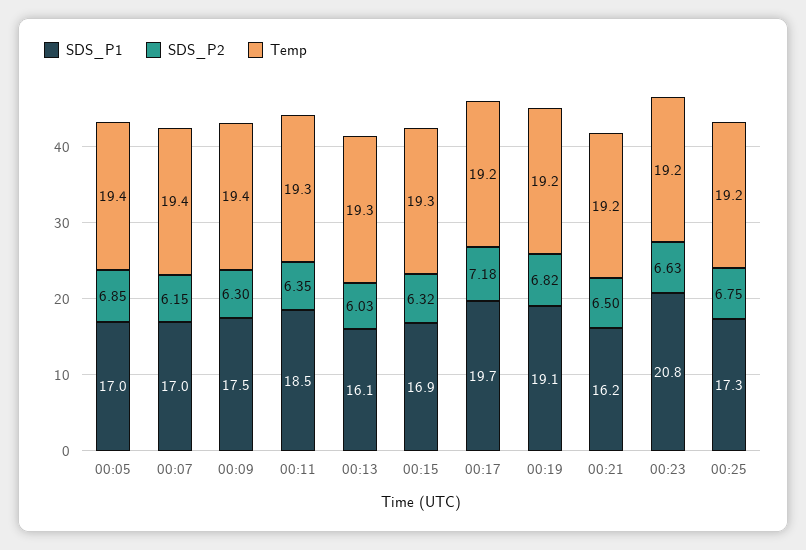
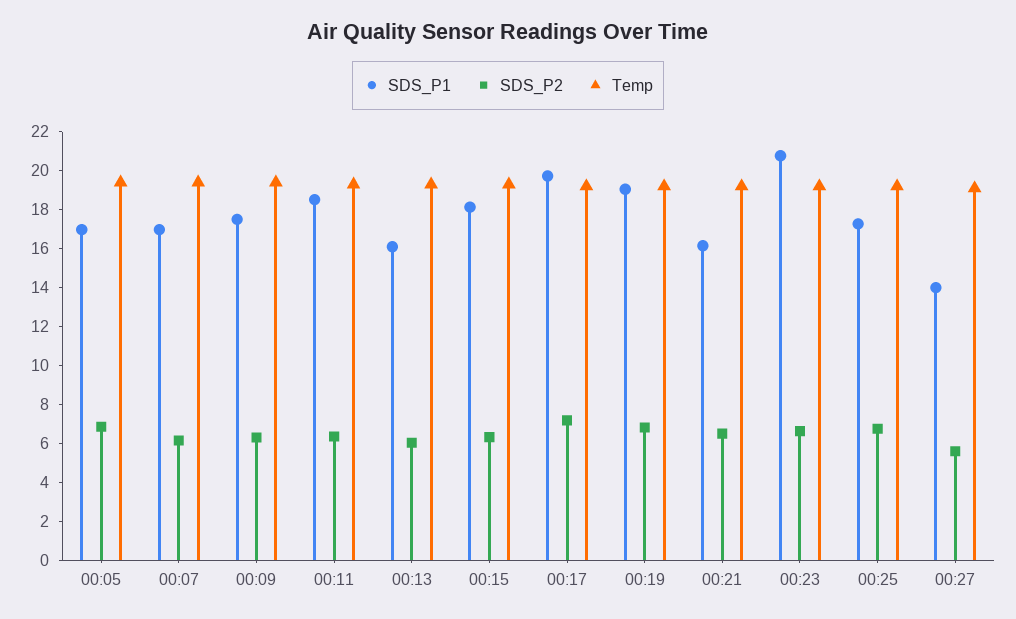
SDS_P1, 00:15: 16.9 -> 18
SDS_P1, 00:27: none -> 14
SDS_P2, 00:27: none -> 5.5
Temp, 00:27: none -> 19

